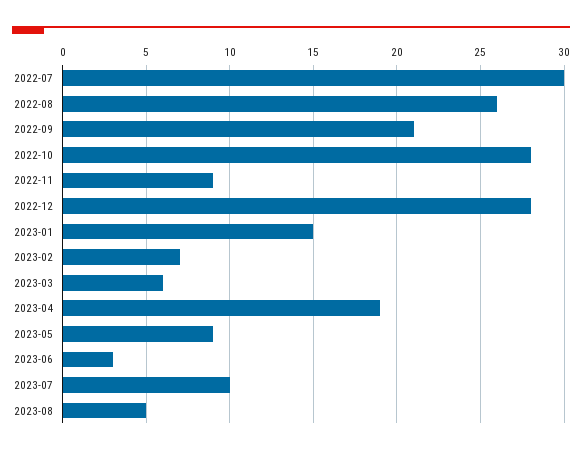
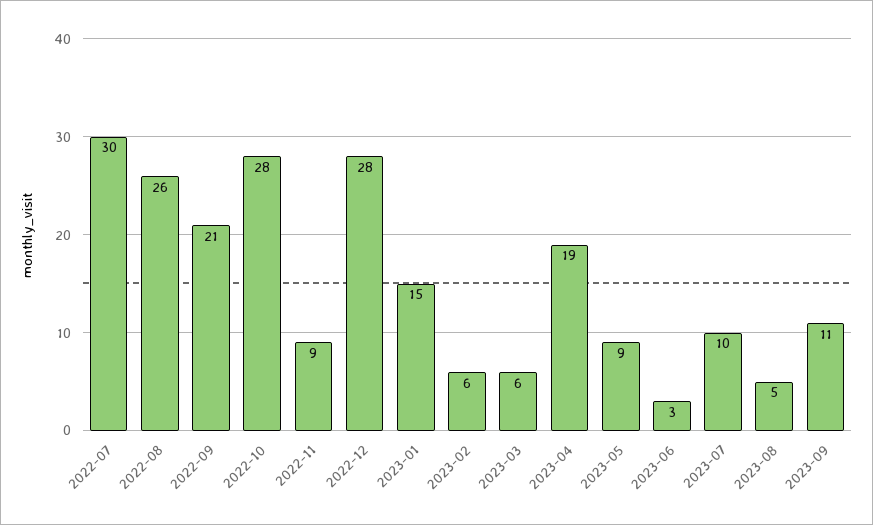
2023-02: 7 -> 6
2023-09: none -> 11

